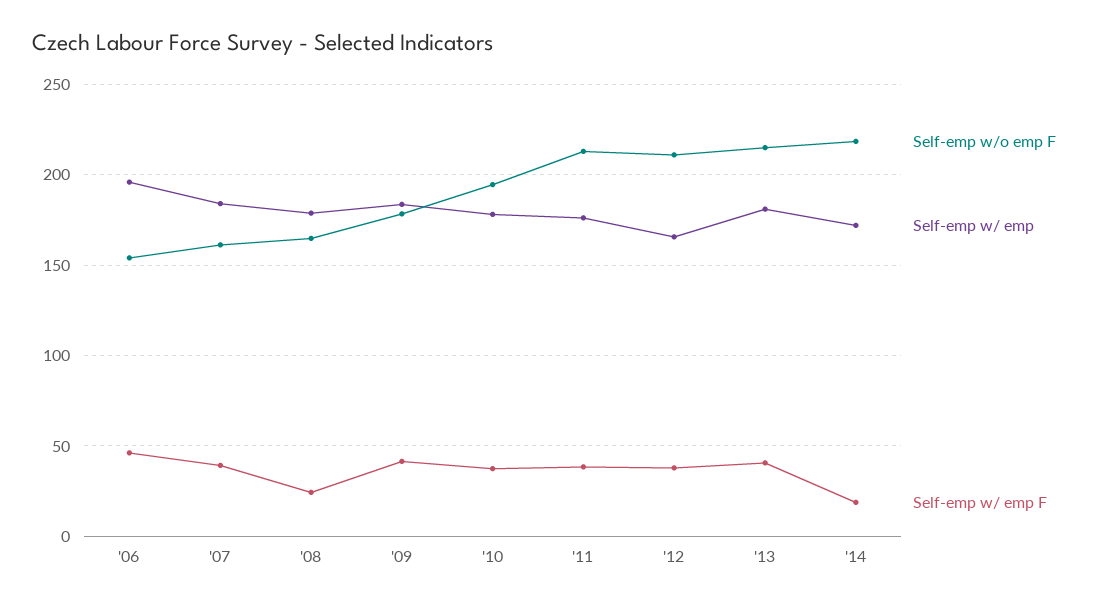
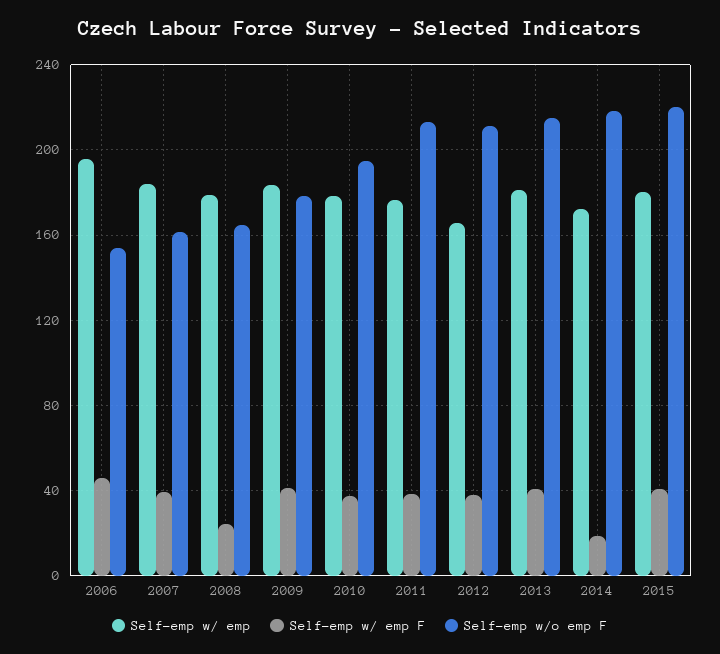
Self-emp w/ emp, 2015: none -> 180
Self-emp w/ emp F, 2015: none -> 40
Self-emp w/o emp F, 2015: none -> 220

